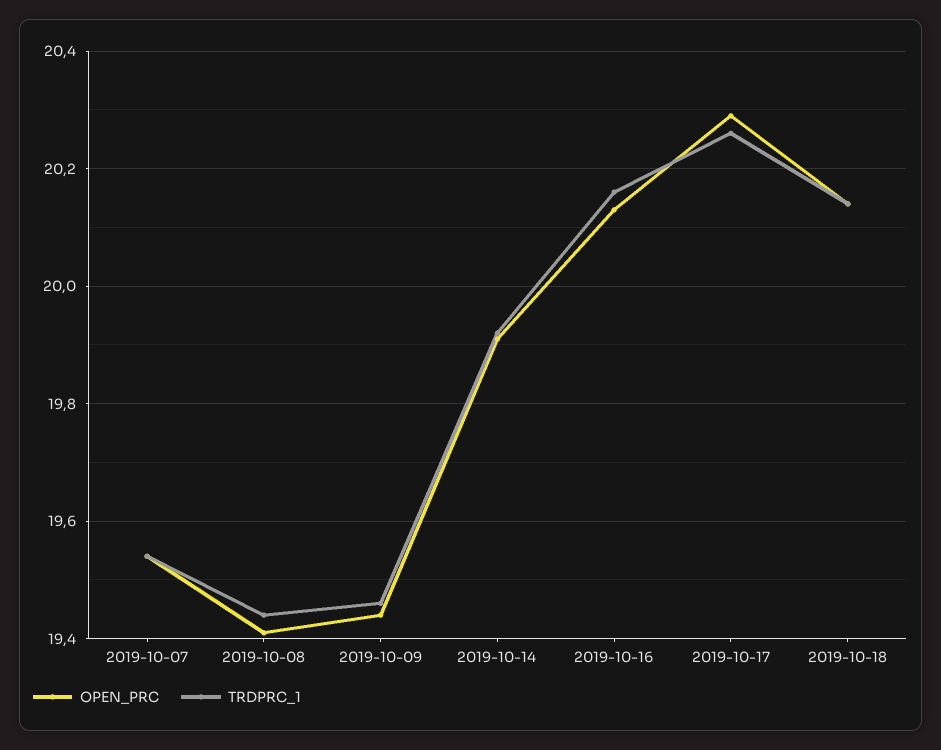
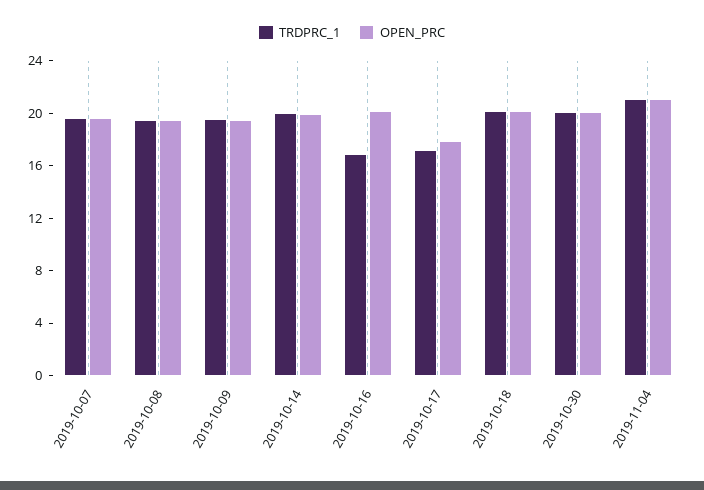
TRDPRC_1, 2019-10-16: 20.15 -> 17
OPEN_PRC, 2019-10-17: 20.3 -> 18
TRDPRC_1, 2019-10-17: 20.25 -> 17
TRDPRC_1, 2019-10-30: none -> 20
OPEN_PRC, 2019-10-30: none -> 20
TRDPRC_1, 2019-11-04: none -> 21
OPEN_PRC, 2019-11-04: none -> 21

